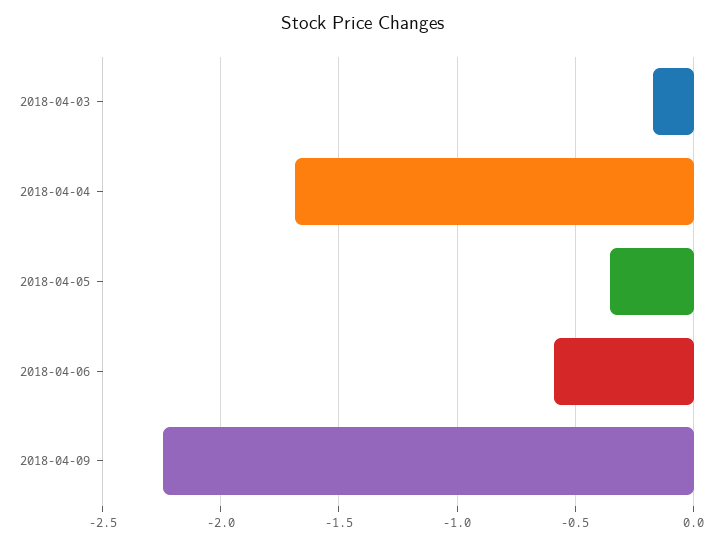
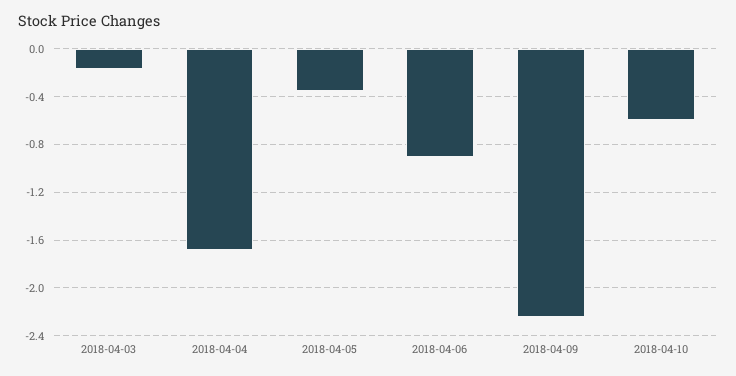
2018-04-06: -0.6 -> -0.9
2018-04-10: none -> -0.6

